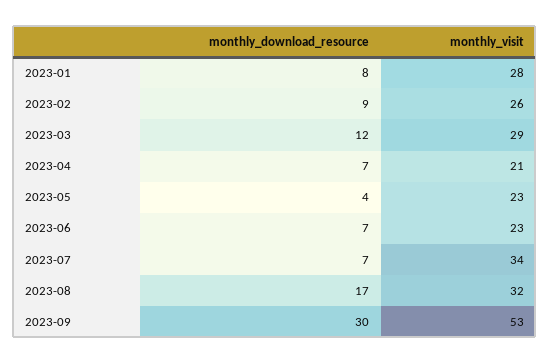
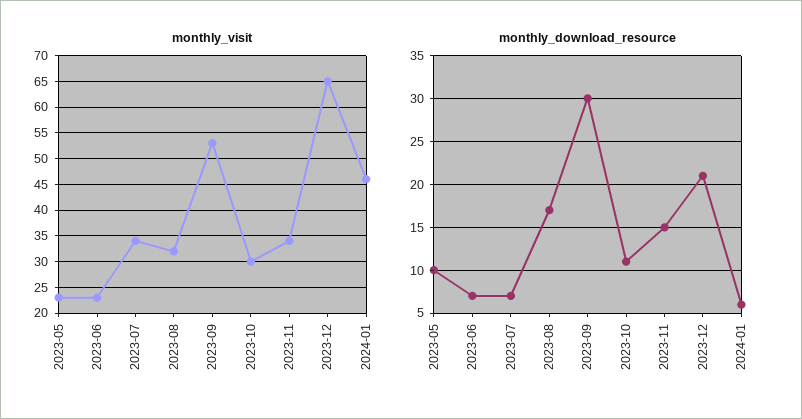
monthly_download_resource, 2023-01: 8 -> none
monthly_visit, 2023-01: 28 -> none
monthly_download_resource, 2023-02: 9 -> none
monthly_visit, 2023-02: 26 -> none
monthly_download_resource, 2023-03: 12 -> none
monthly_visit, 2023-03: 29 -> none
monthly_download_resource, 2023-04: 7 -> none
monthly_visit, 2023-04: 21 -> none
monthly_download_resource, 2023-05: 4 -> 10
monthly_visit, 2023-10: none -> 30
monthly_visit, 2023-11: none -> 35
monthly_visit, 2023-12: none -> 65
monthly_visit, 2024-01: none -> 45
monthly_download_resource, 2023-10: none -> 11
monthly_download_resource, 2023-11: none -> 15
monthly_download_resource, 2023-12: none -> 21
monthly_download_resource, 2024-01: none -> 6

